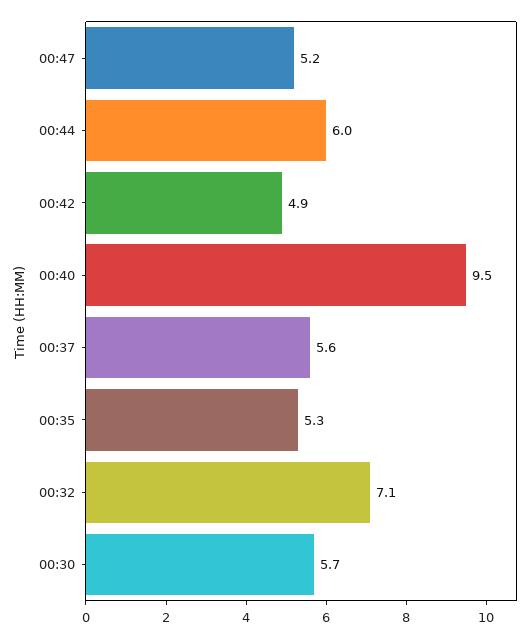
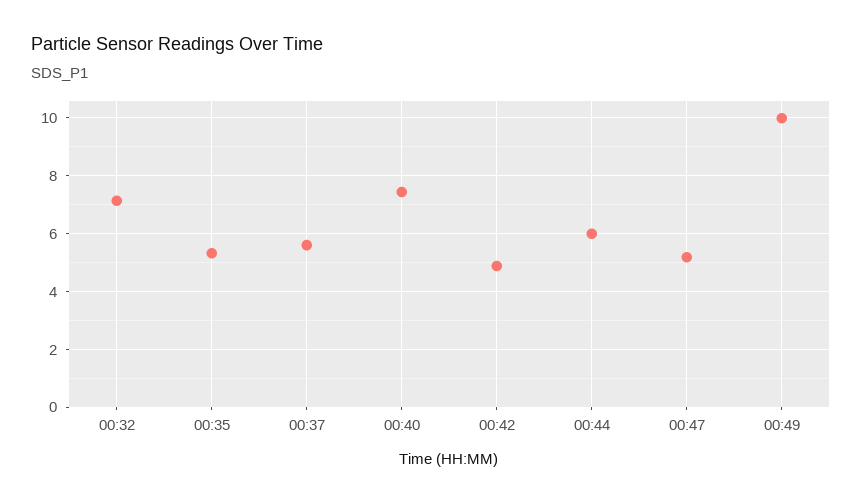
00:40: 9.5 -> 7.5
00:30: 5.7 -> none
00:49: none -> 10

